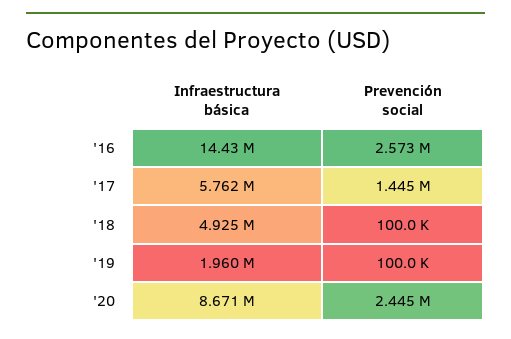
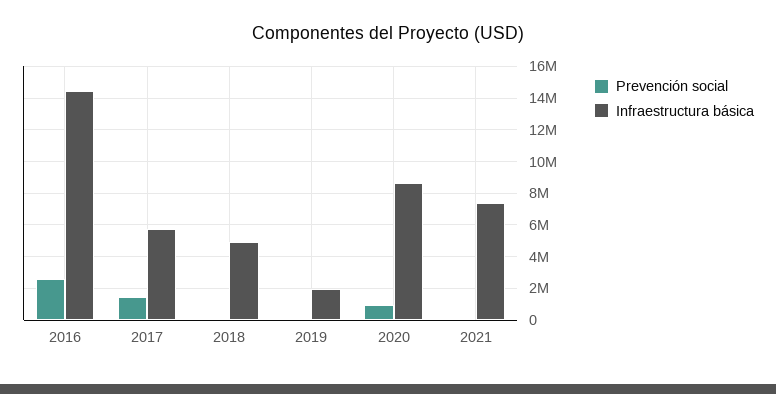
Prevención social, '20: 2445000 -> 1000000
Prevención social, 2021: none -> 0
Infraestructura básica, 2021: none -> 7500000

